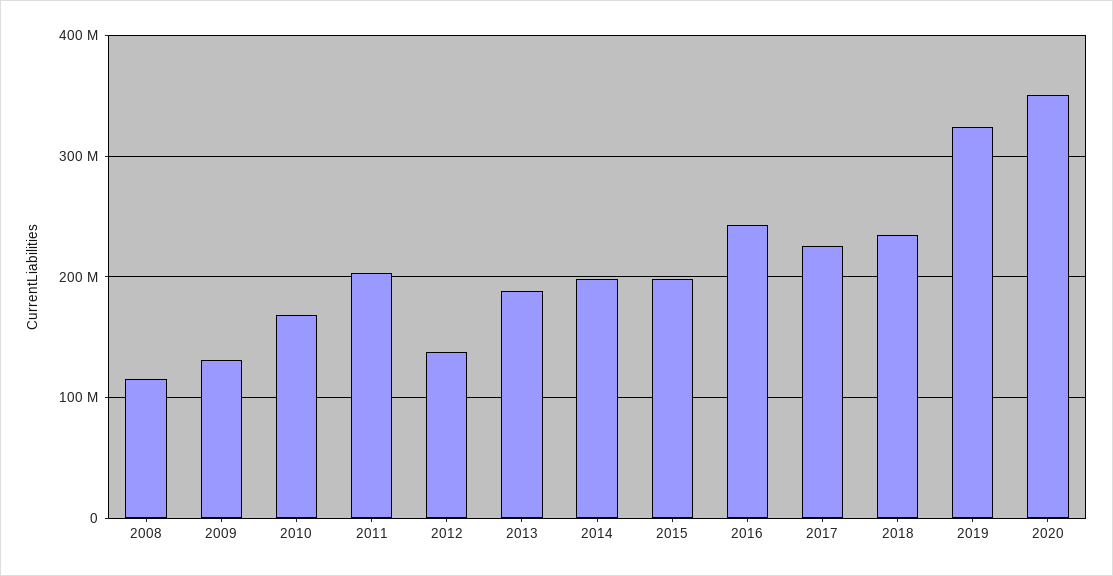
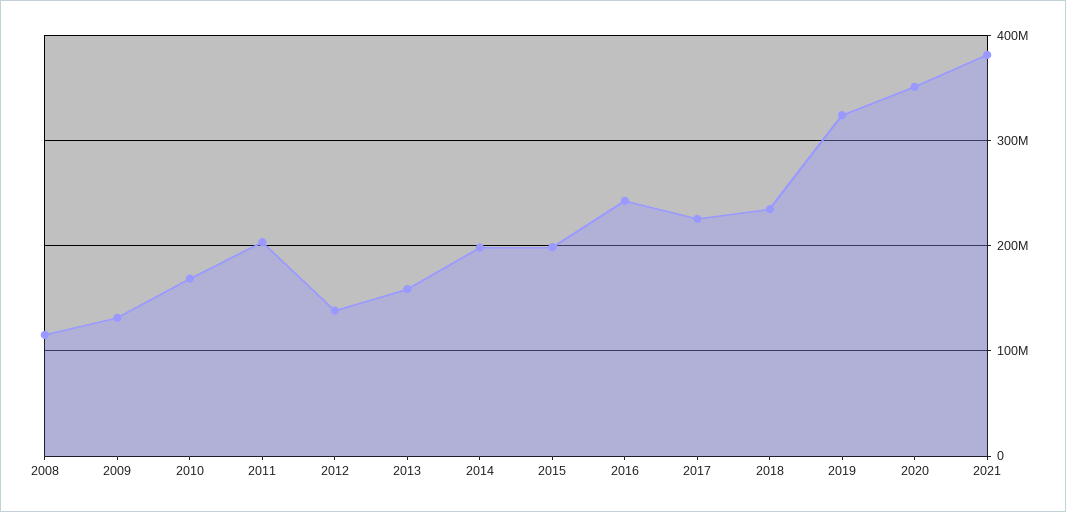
2013: 190000000 -> 160000000
2021: none -> 380000000

